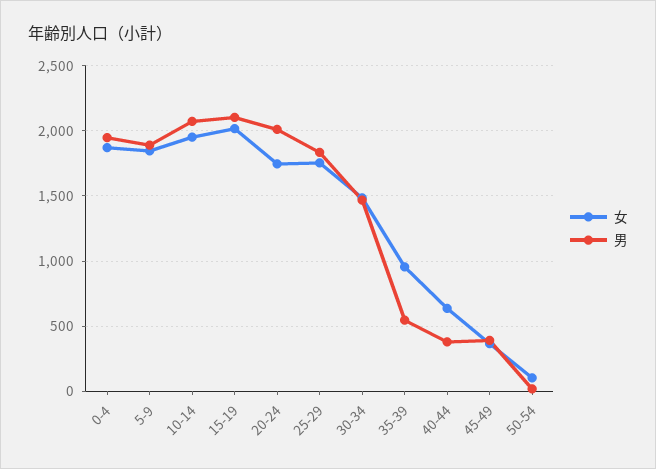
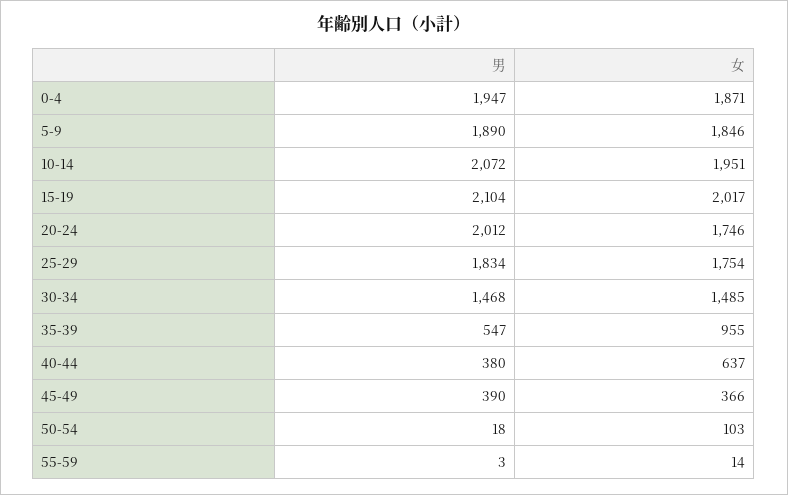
男, 55-59: none -> 3
女, 55-59: none -> 14

